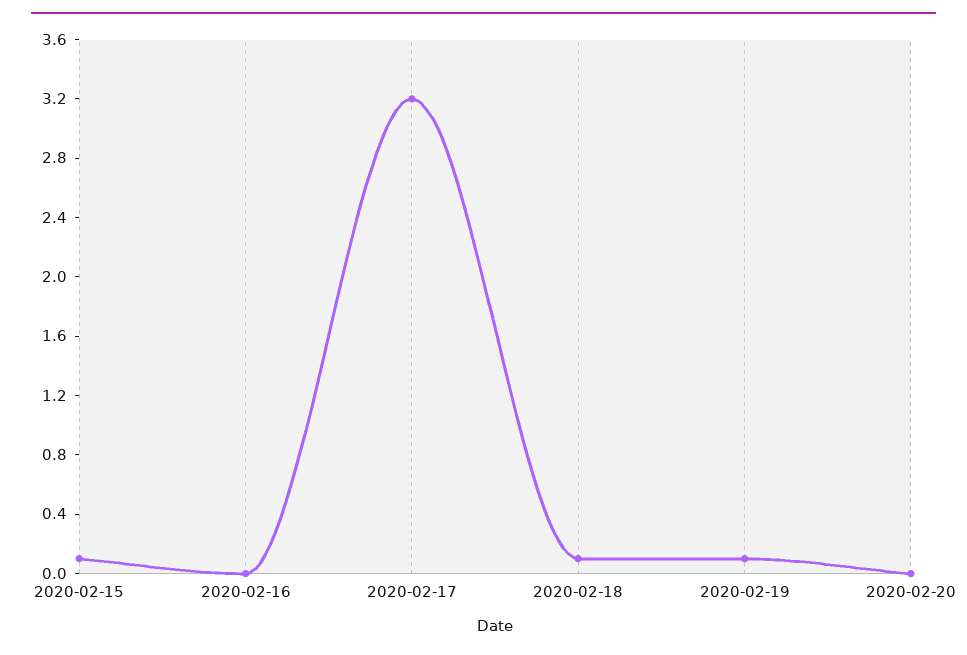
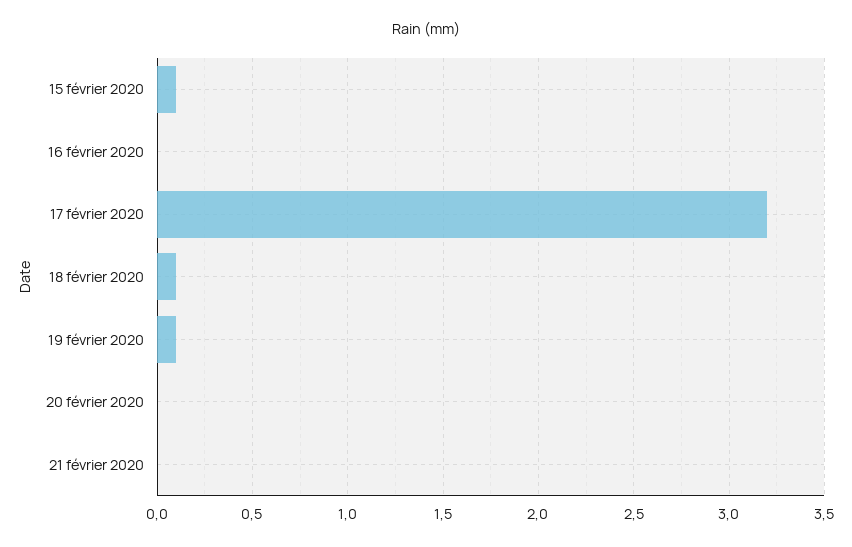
21 février 2020: none -> 0

